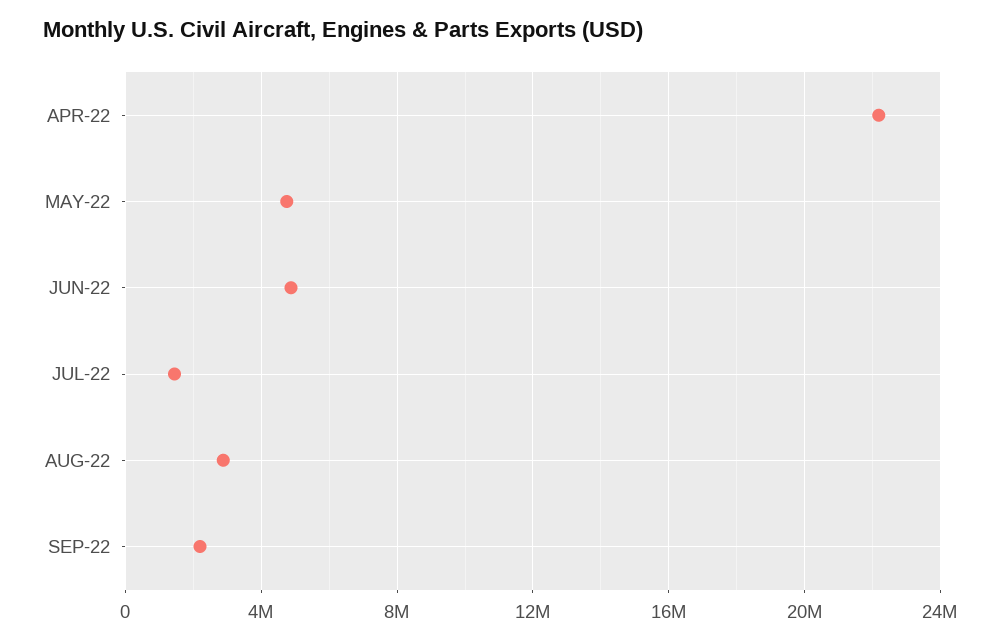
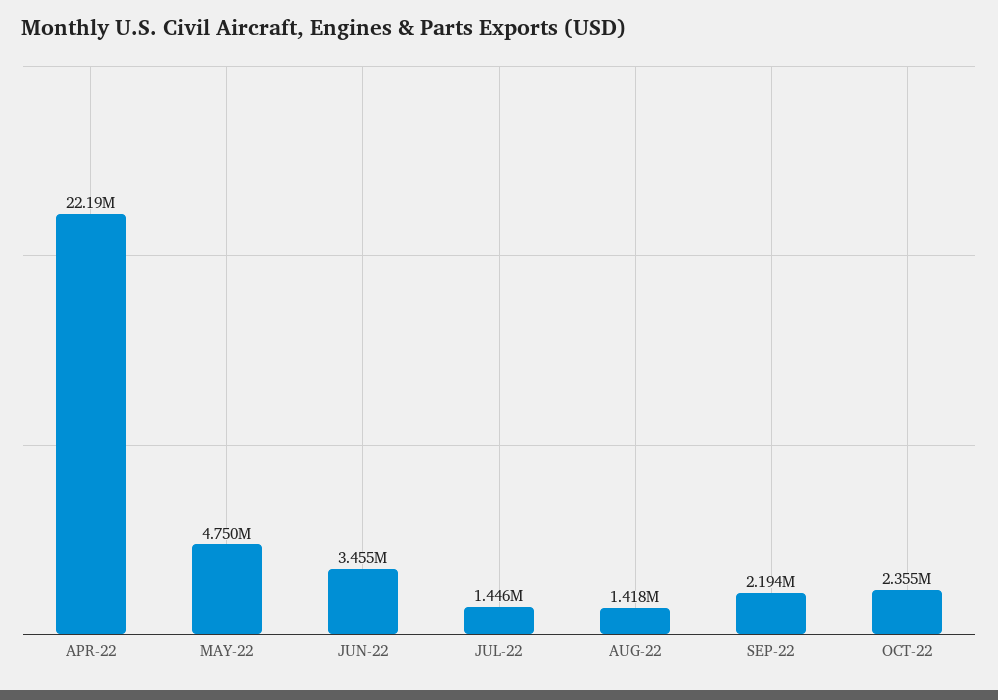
JUN-22: 5000000 -> 3455000
AUG-22: 3000000 -> 1418000
OCT-22: none -> 2355000

